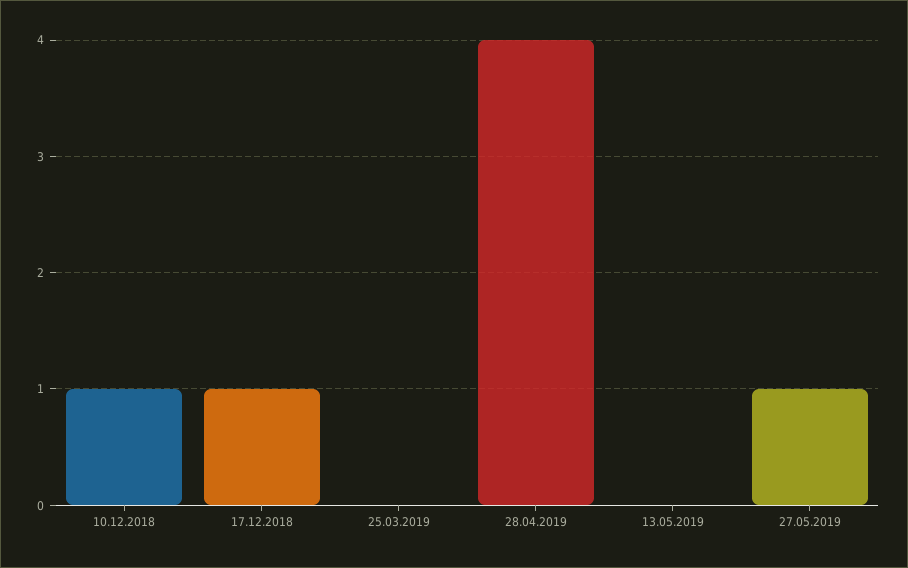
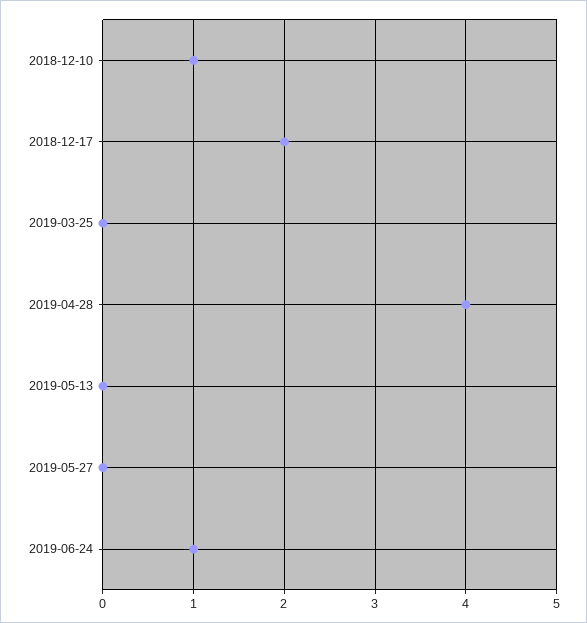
17.12.2018: 1 -> 2
27.05.2019: 1 -> 0
2019-06-24: none -> 1

